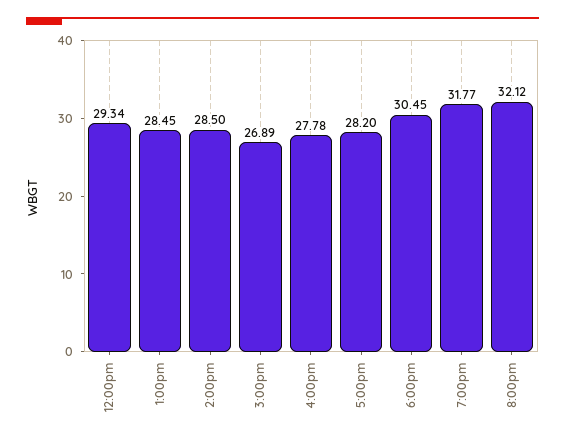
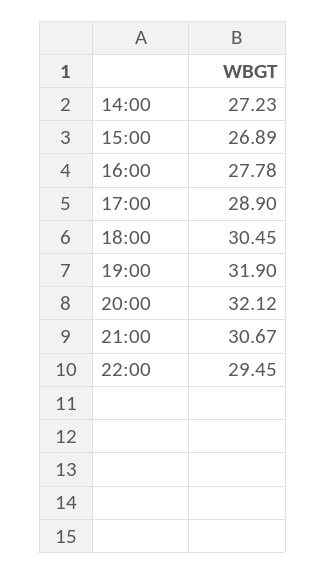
12:00pm: 29.34 -> none
1:00pm: 28.45 -> none
2:00pm: 28.5 -> 27.23
5:00pm: 28.2 -> 28.9
7:00pm: 31.77 -> 31.9
21:00: none -> 30.67
22:00: none -> 29.45

